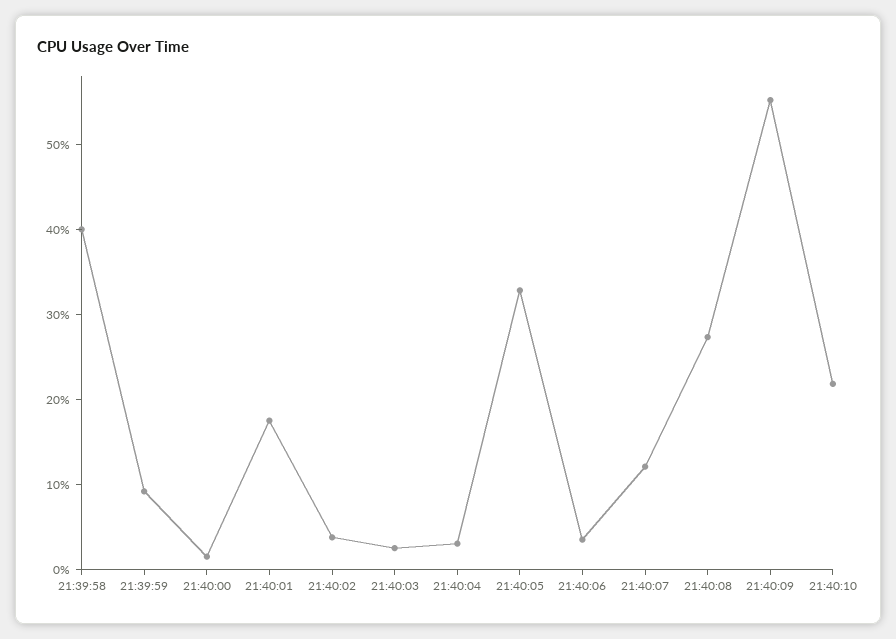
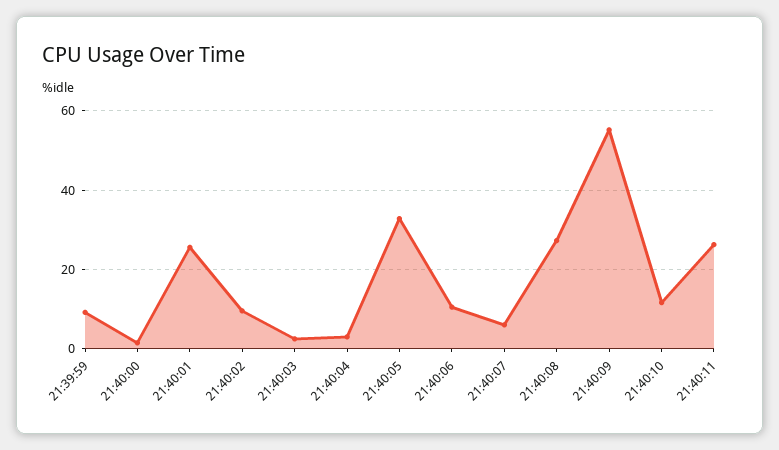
21:39:58: 40 -> none
21:40:01: 18 -> 26
21:40:02: 4 -> 10
21:40:06: 4 -> 10
21:40:07: 12 -> 6
21:40:10: 22 -> 12
21:40:11: none -> 26

